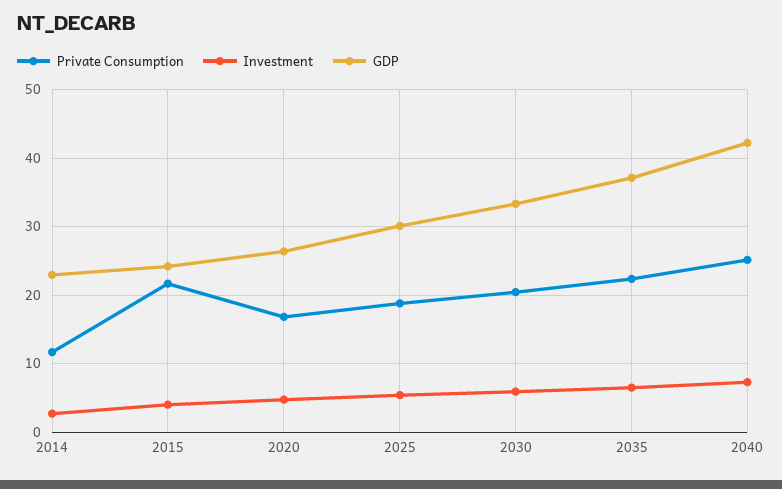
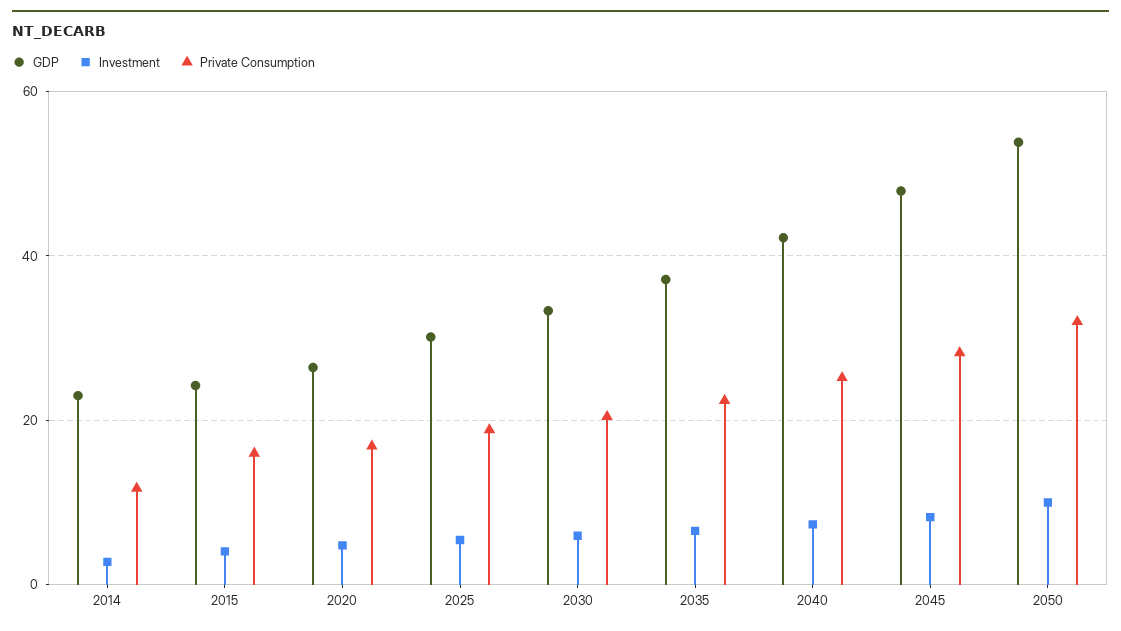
Private Consumption, 2015: 22 -> 16
GDP, 2045: none -> 48
Investment, 2045: none -> 8
Private Consumption, 2045: none -> 28
GDP, 2050: none -> 54
Investment, 2050: none -> 10
Private Consumption, 2050: none -> 32

